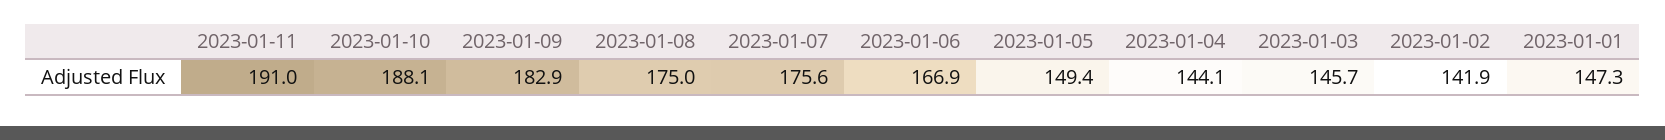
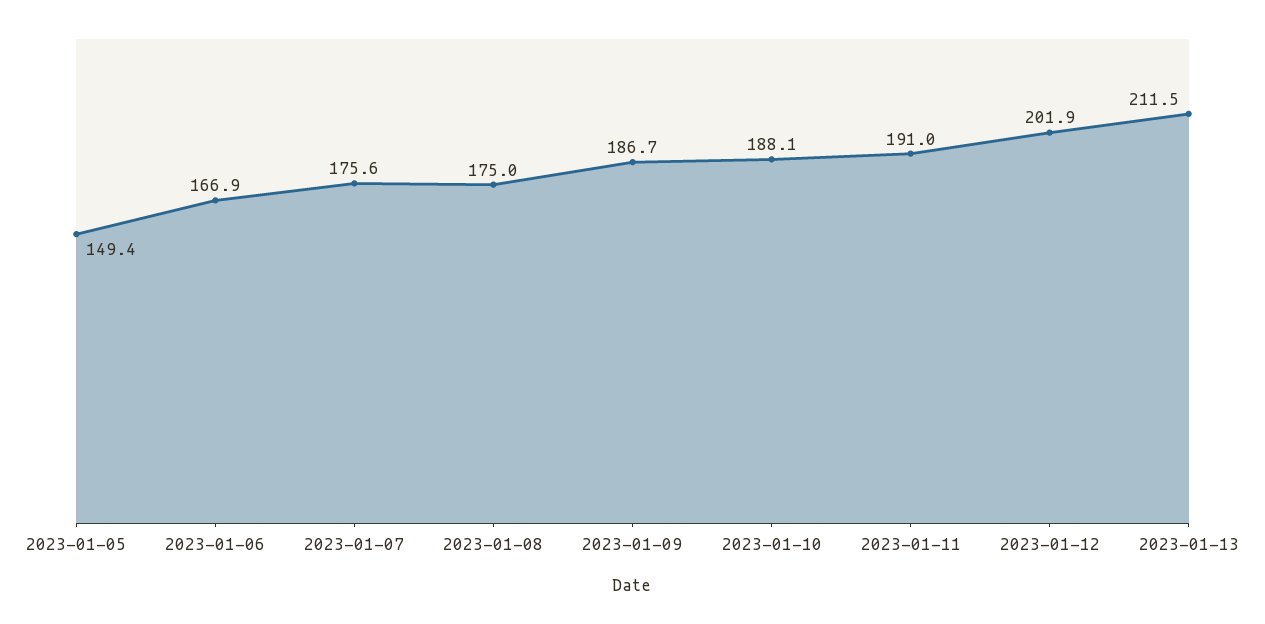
2023-01-09: 182.9 -> 186.7
2023-01-04: 144.1 -> none
2023-01-03: 145.7 -> none
2023-01-02: 141.9 -> none
2023-01-01: 147.3 -> none
2023-01-12: none -> 201.9
2023-01-13: none -> 211.5

